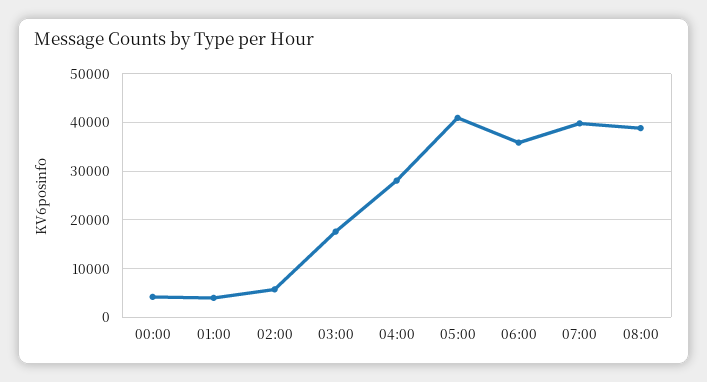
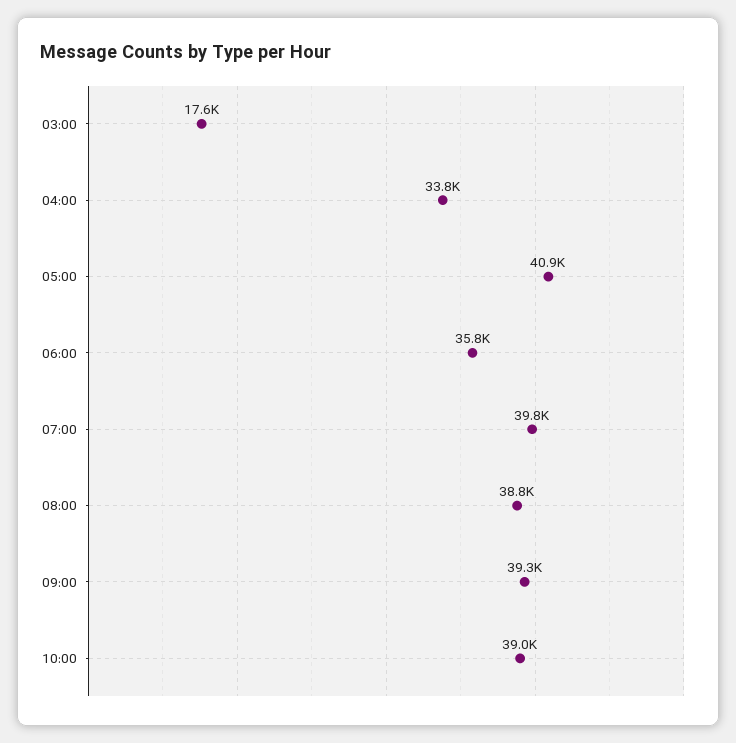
00:00: 4000 -> none
01:00: 4000 -> none
02:00: 6000 -> none
04:00: 28000 -> 33800
09:00: none -> 39300
10:00: none -> 39000

